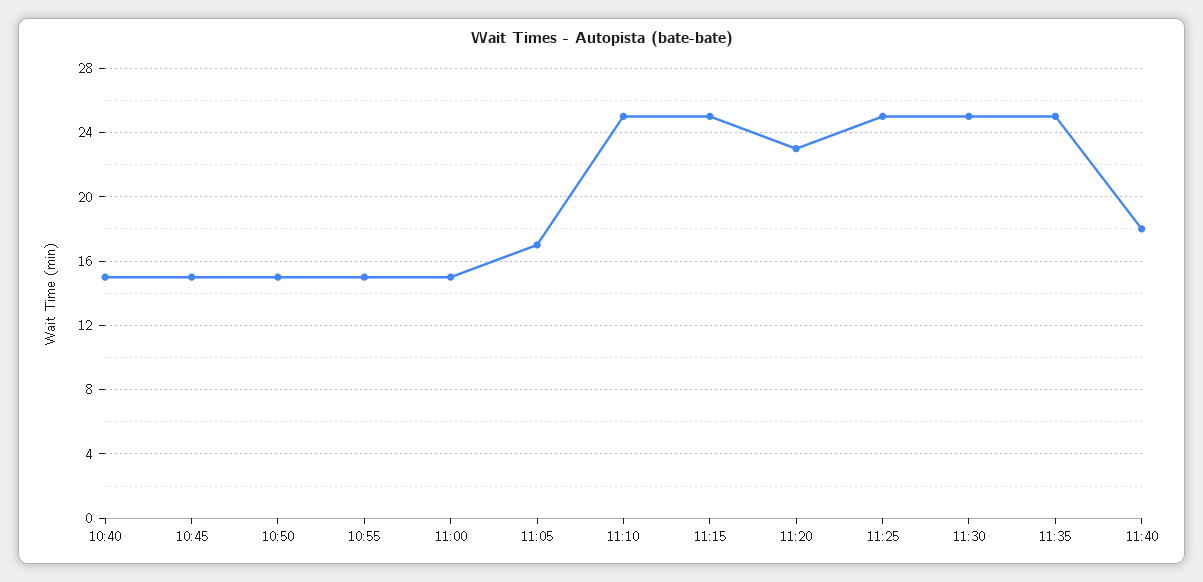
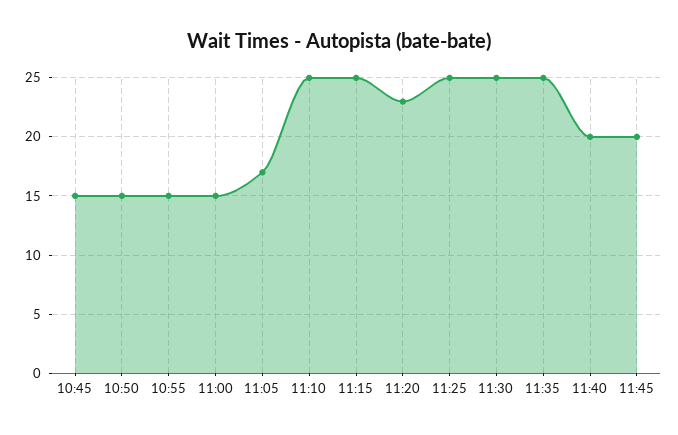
10:40: 15 -> none
11:40: 18 -> 20
11:45: none -> 20

